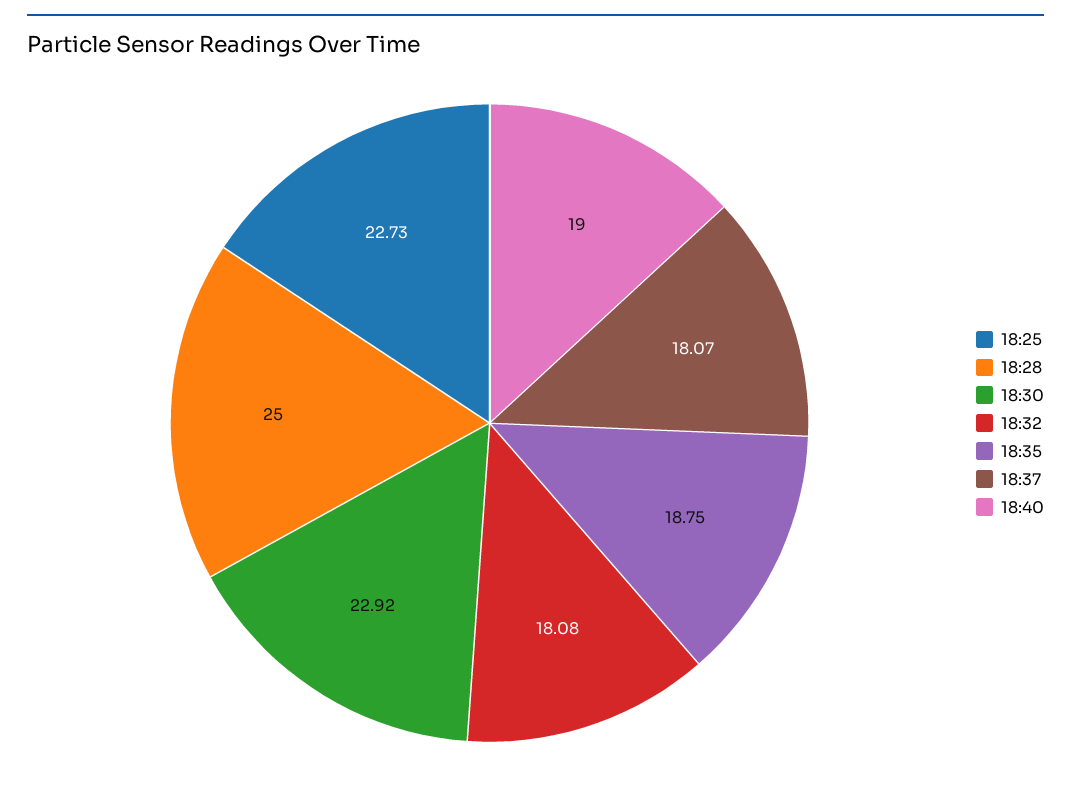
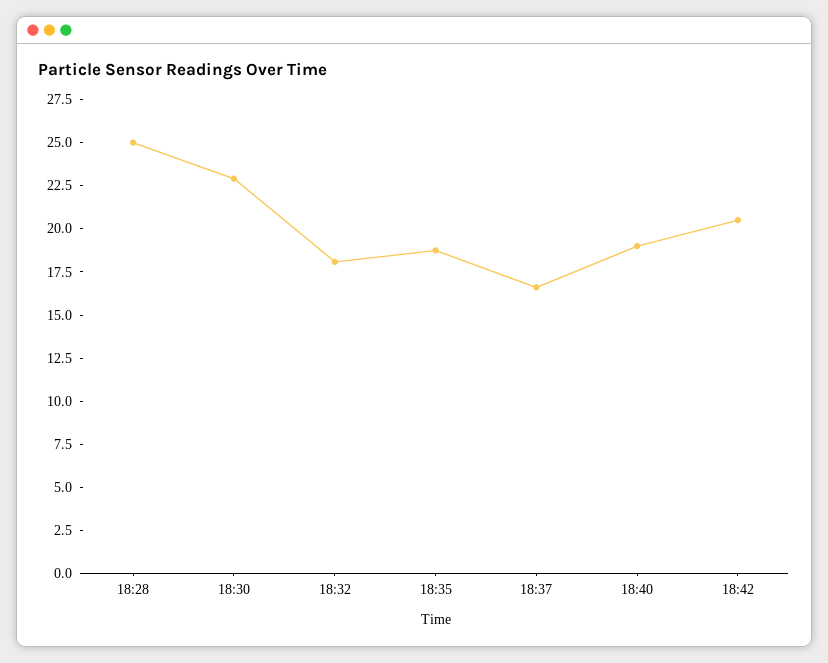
18:25: 22.73 -> none
18:37: 18.07 -> 16.5
18:42: none -> 20.5

